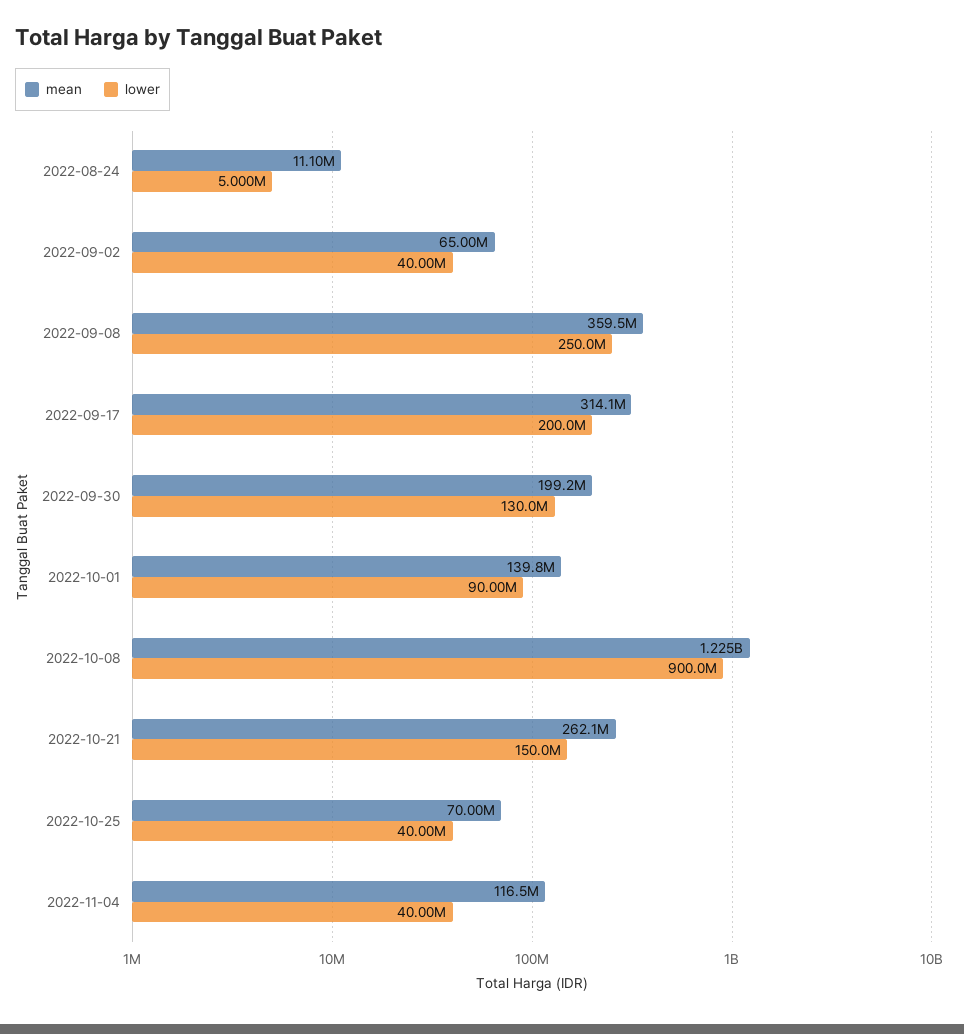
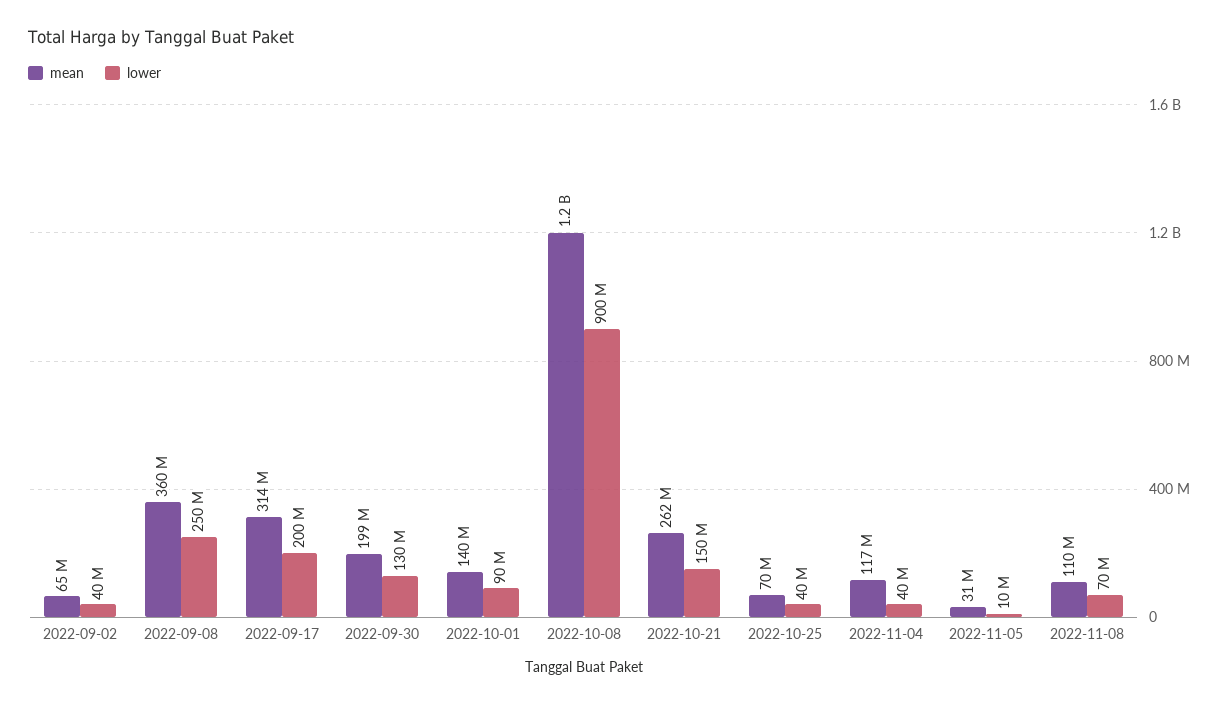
mean, 2022-08-24: 11100000 -> none
lower, 2022-08-24: 5000000 -> none
mean, 2022-11-05: none -> 31000000
lower, 2022-11-05: none -> 10000000
mean, 2022-11-08: none -> 110000000
lower, 2022-11-08: none -> 70000000

